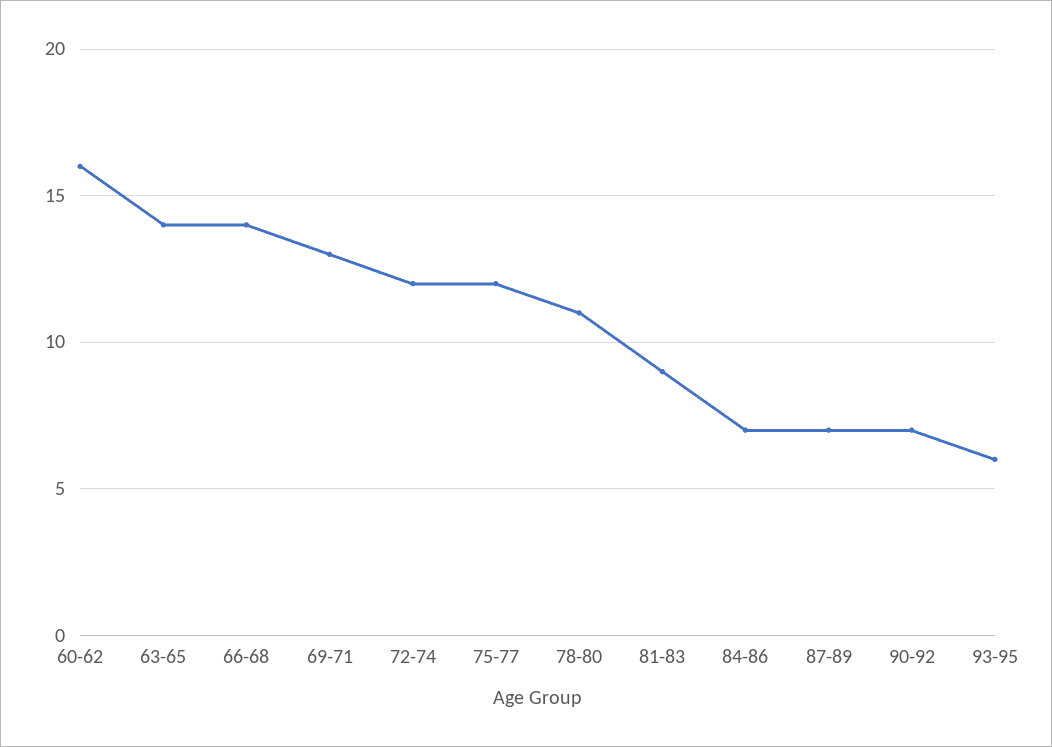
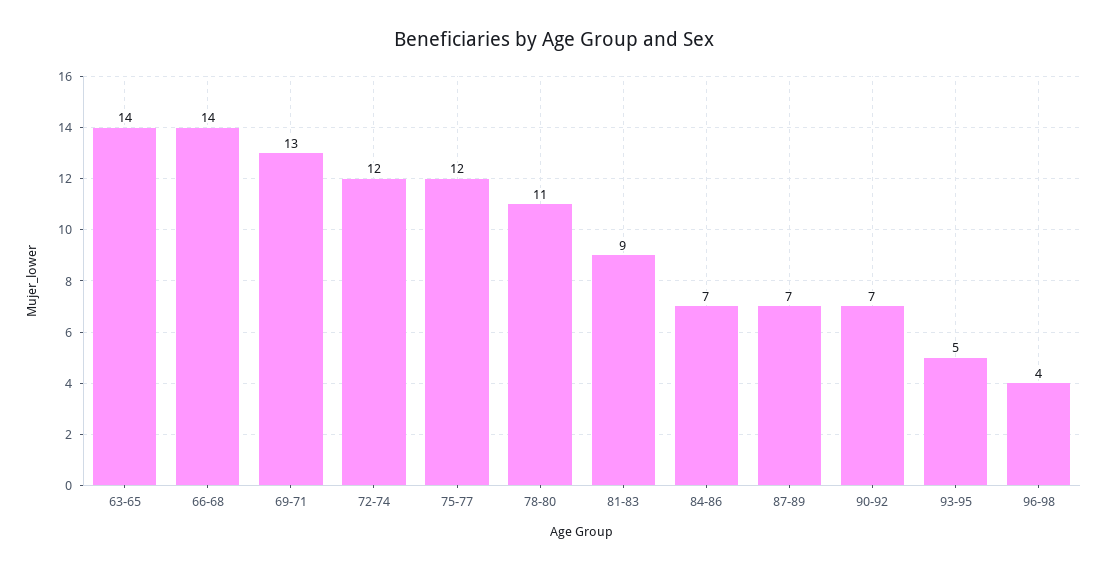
60-62: 16 -> none
93-95: 6 -> 5
96-98: none -> 4

